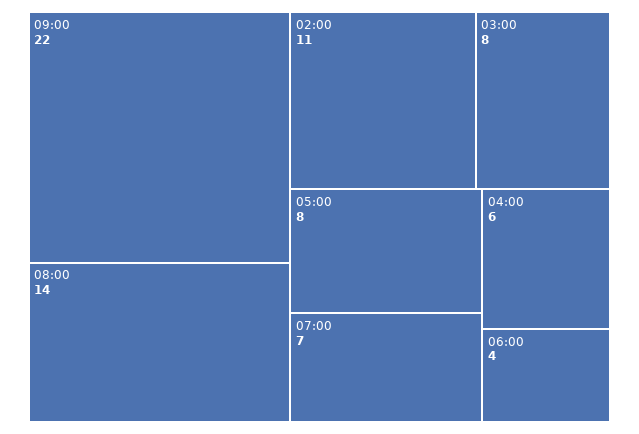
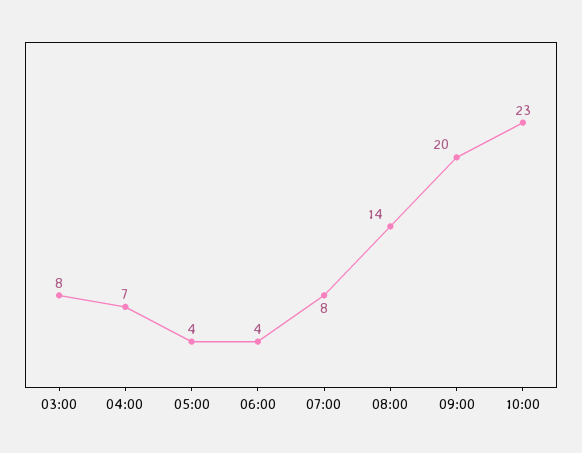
09:00: 22 -> 20
02:00: 11 -> none
05:00: 8 -> 4
07:00: 7 -> 8
04:00: 6 -> 7
10:00: none -> 23

